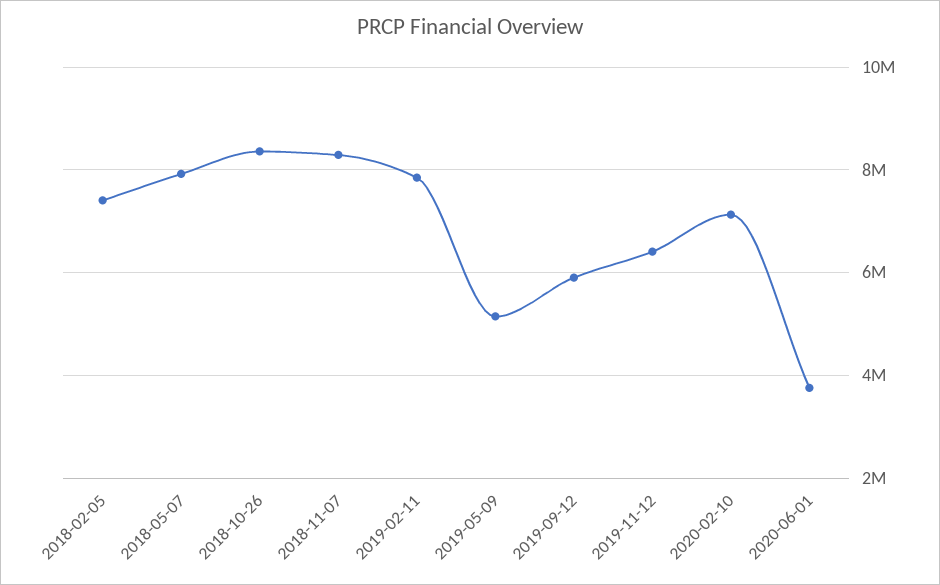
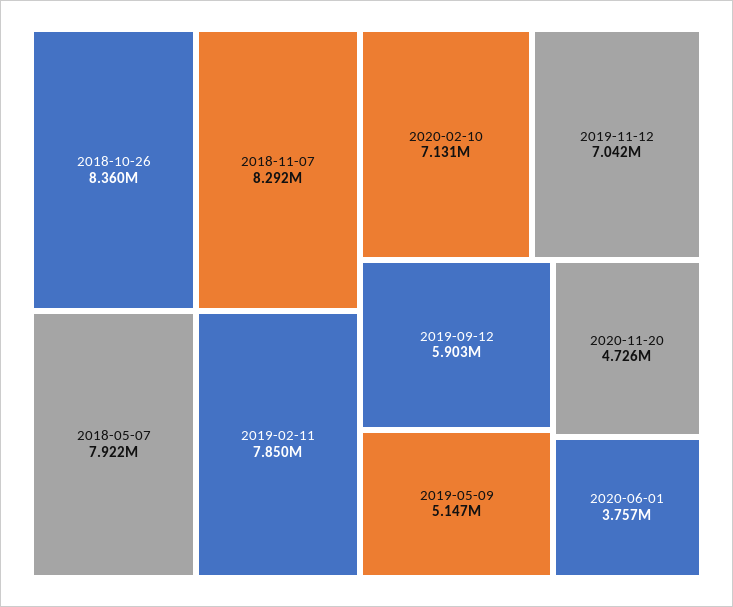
2018-02-05: 7400000 -> none
2019-11-12: 6400000 -> 7042000
2020-11-20: none -> 4726000

